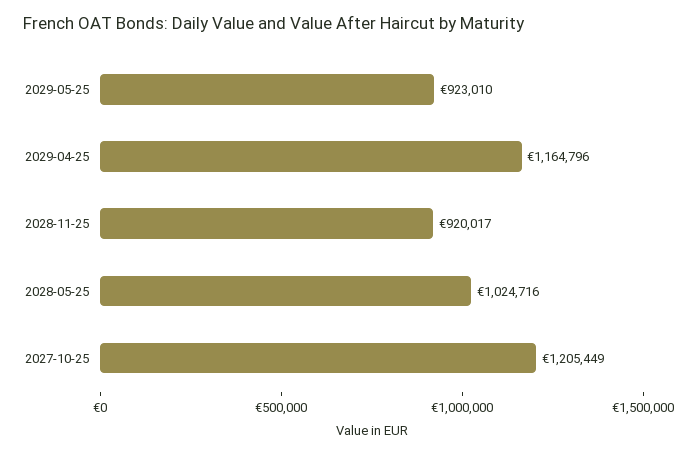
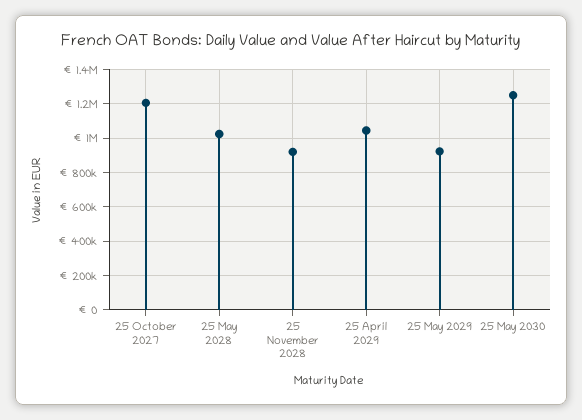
2029-04-25: 1164796 -> 1050000
25 May 2030: none -> 1250000

